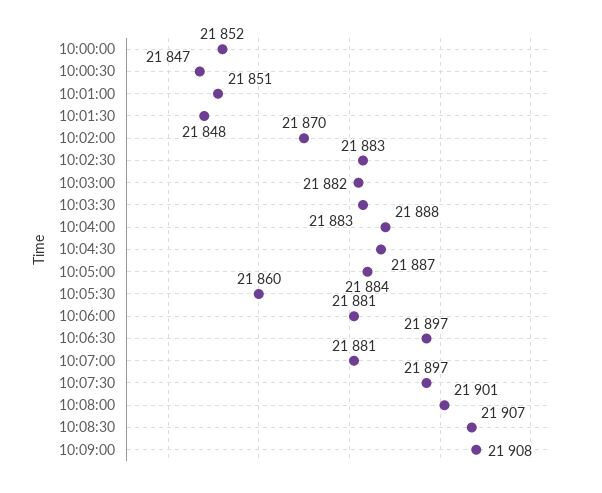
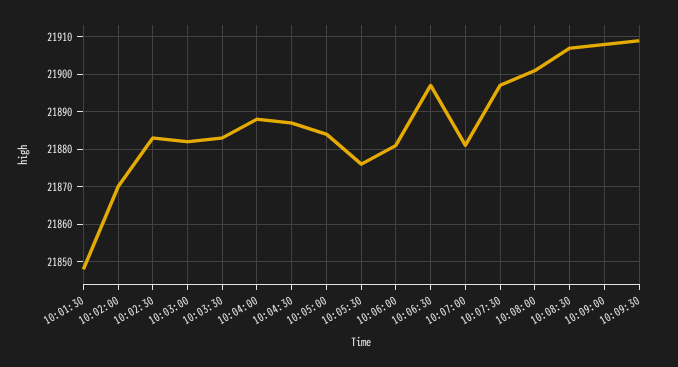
10:00:00: 21852 -> none
10:00:30: 21847 -> none
10:01:00: 21851 -> none
10:05:30: 21860 -> 21875
10:09:30: none -> 21910

